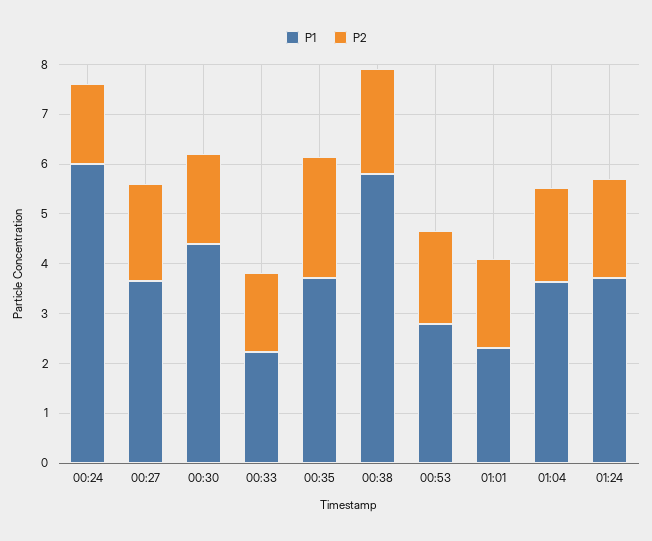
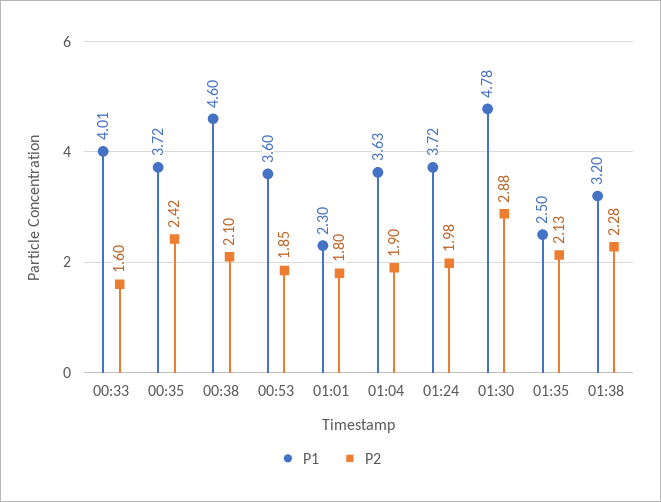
P1, 00:24: 6 -> none
P2, 00:24: 1.6 -> none
P1, 00:27: 3.6 -> none
P2, 00:27: 2 -> none
P1, 00:30: 4.4 -> none
P2, 00:30: 1.8 -> none
P1, 00:33: 2.2 -> 4.01
P1, 00:38: 5.8 -> 4.6
P1, 00:53: 2.8 -> 3.6
P1, 01:30: none -> 4.78
P2, 01:30: none -> 2.88
P1, 01:35: none -> 2.5
P2, 01:35: none -> 2.13
P1, 01:38: none -> 3.2
P2, 01:38: none -> 2.28

